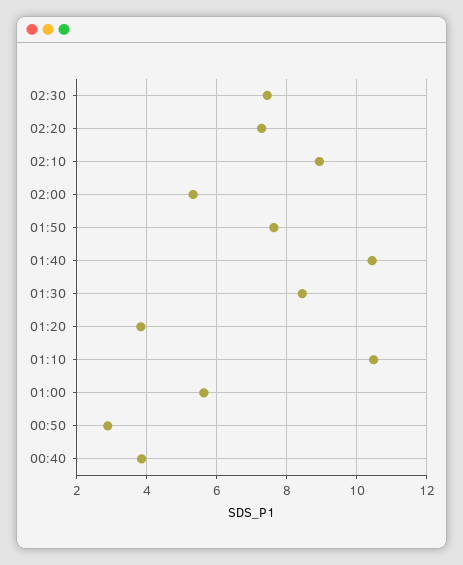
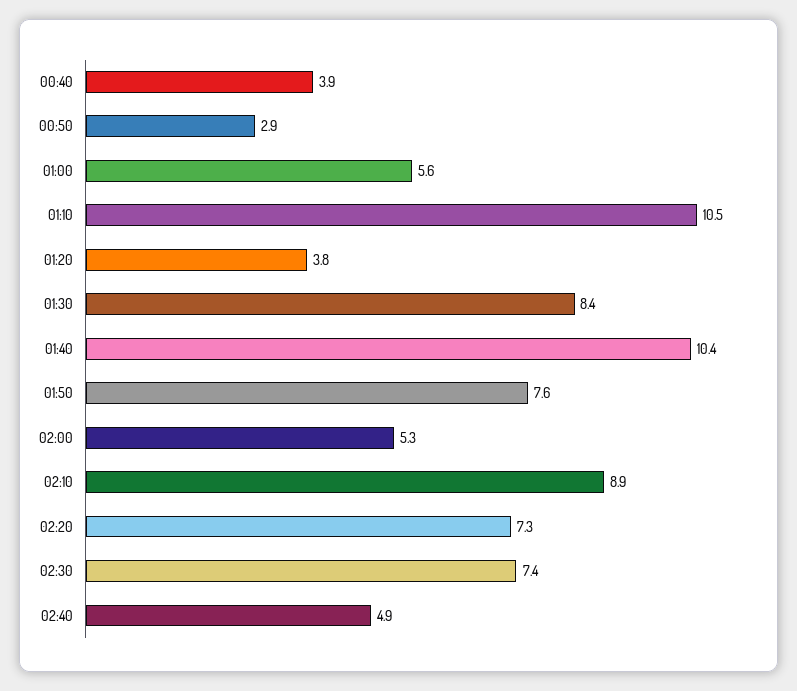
02:40: none -> 4.9

